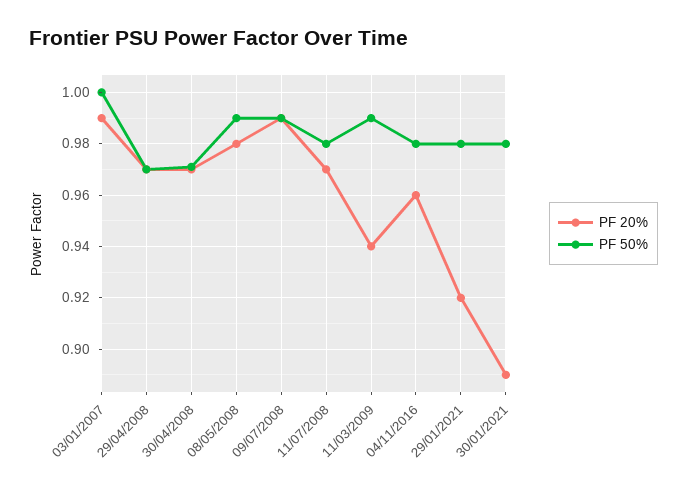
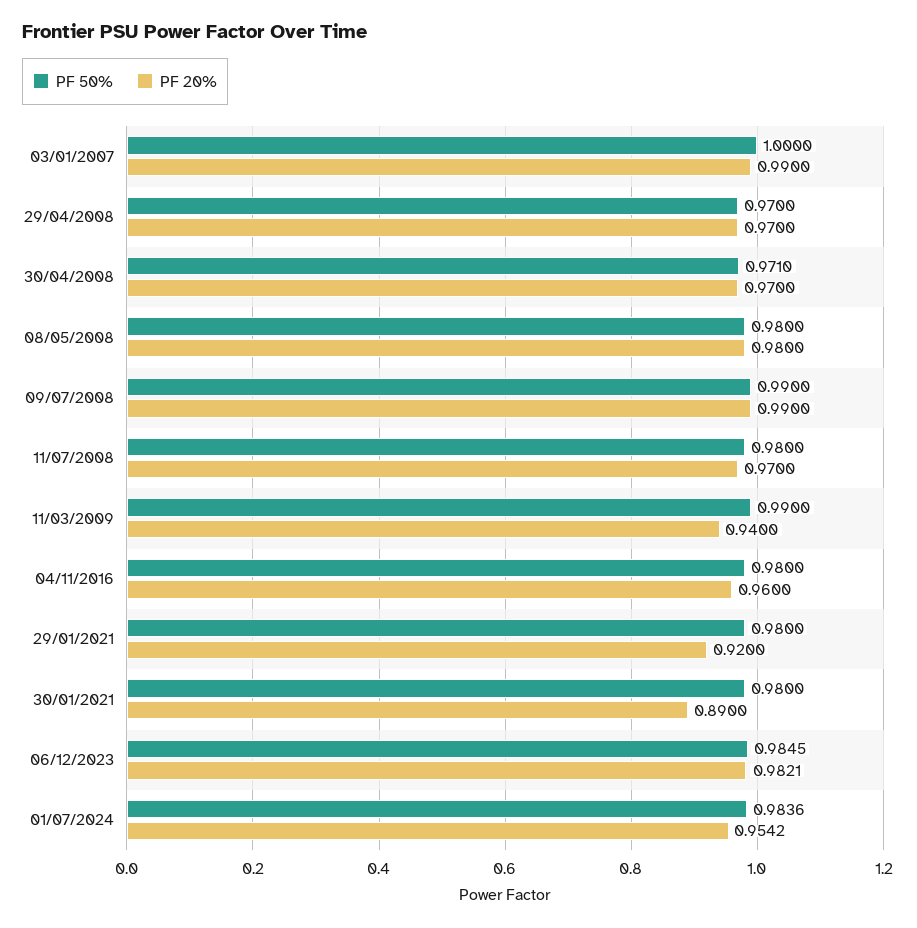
PF 50%, 08/05/2008: 0.99 -> 0.98
PF 50%, 06/12/2023: none -> 0.9845
PF 20%, 06/12/2023: none -> 0.9821
PF 50%, 01/07/2024: none -> 0.9836
PF 20%, 01/07/2024: none -> 0.9542

